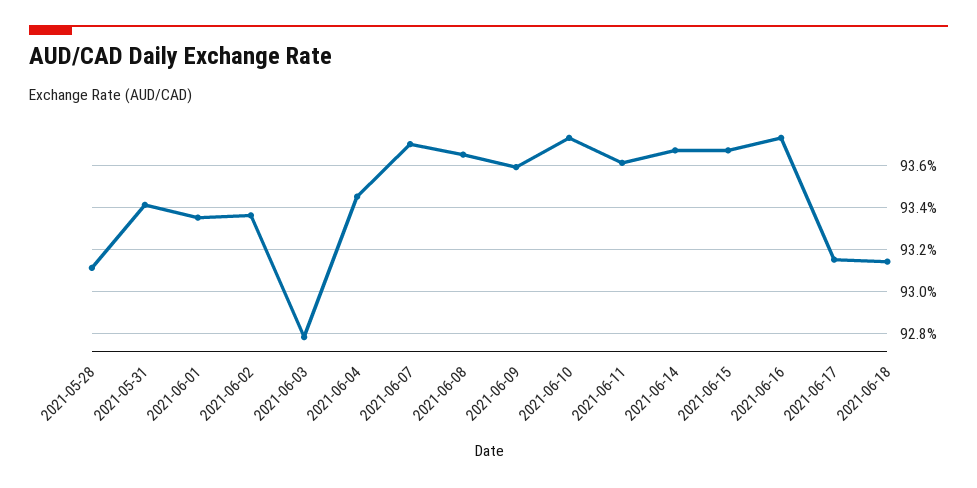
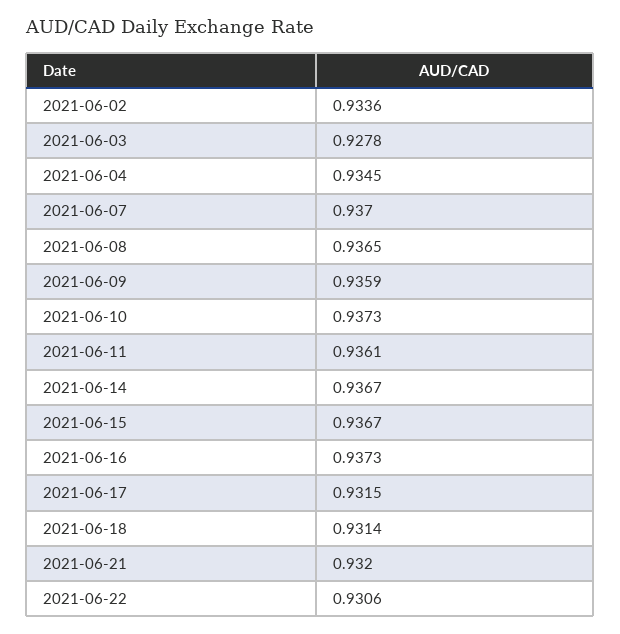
2021-05-28: 0.931 -> none
2021-05-31: 0.934 -> none
2021-06-01: 0.9335 -> none
2021-06-21: none -> 0.932
2021-06-22: none -> 0.9306

